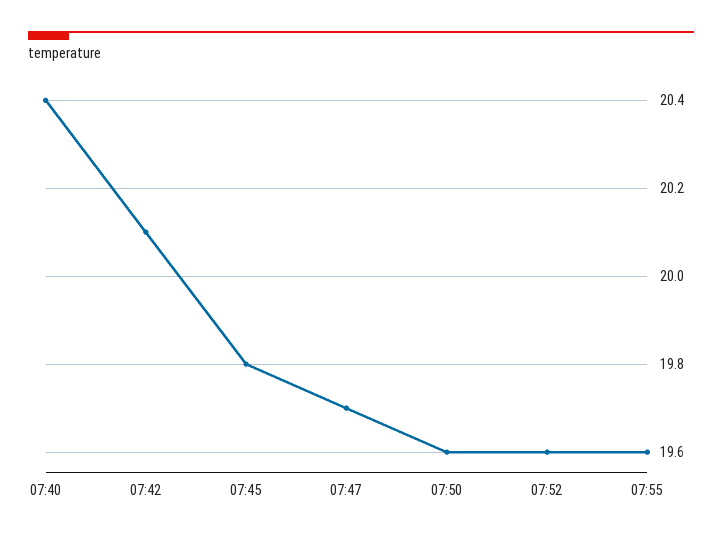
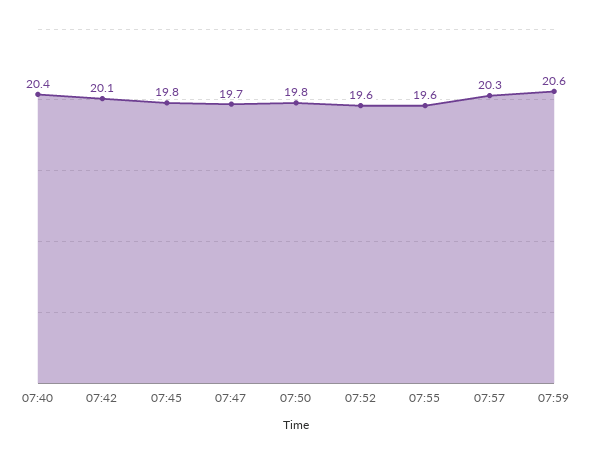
07:50: 19.6 -> 19.8
07:57: none -> 20.3
07:59: none -> 20.6

